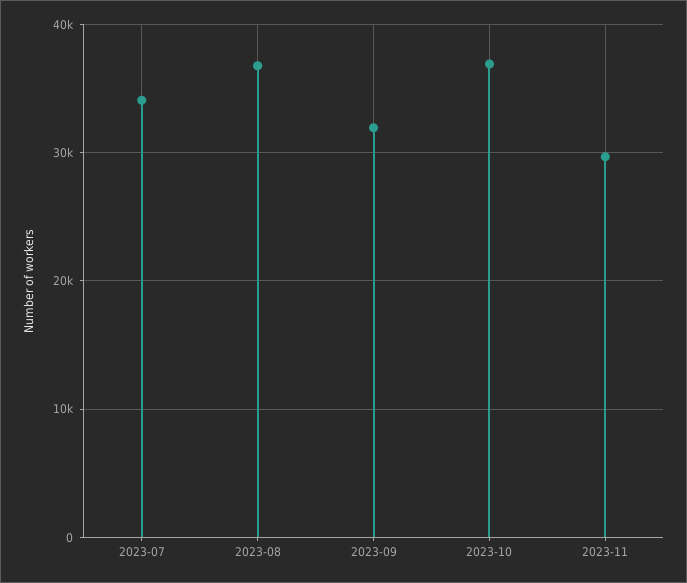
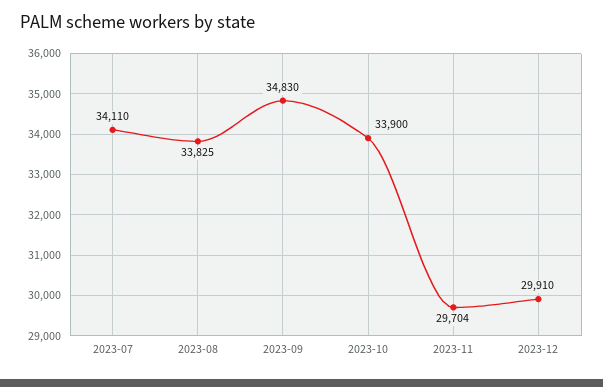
2023-08: 37000 -> 33825
2023-09: 32000 -> 34830
2023-10: 37000 -> 33900
2023-12: none -> 29910

